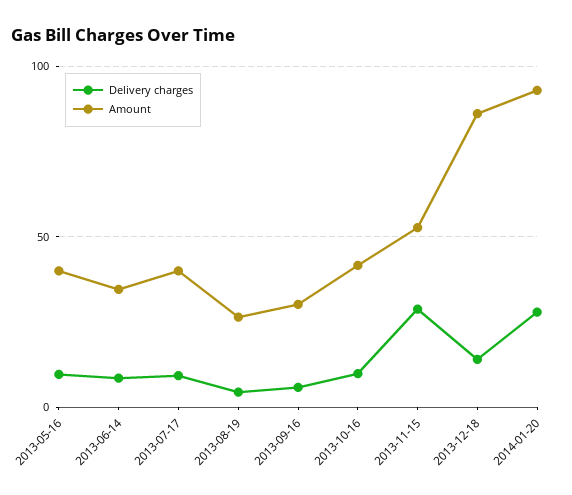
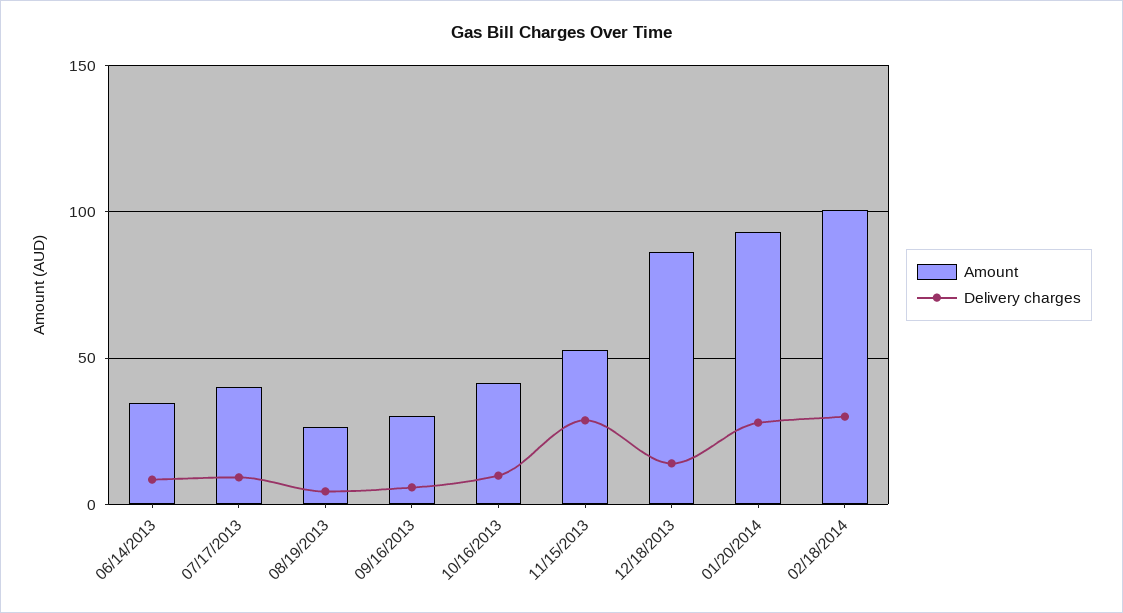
Delivery charges, 2013-05-16: 10 -> none
Amount, 2013-05-16: 40 -> none
Amount, 02/18/2014: none -> 100
Delivery charges, 02/18/2014: none -> 30

